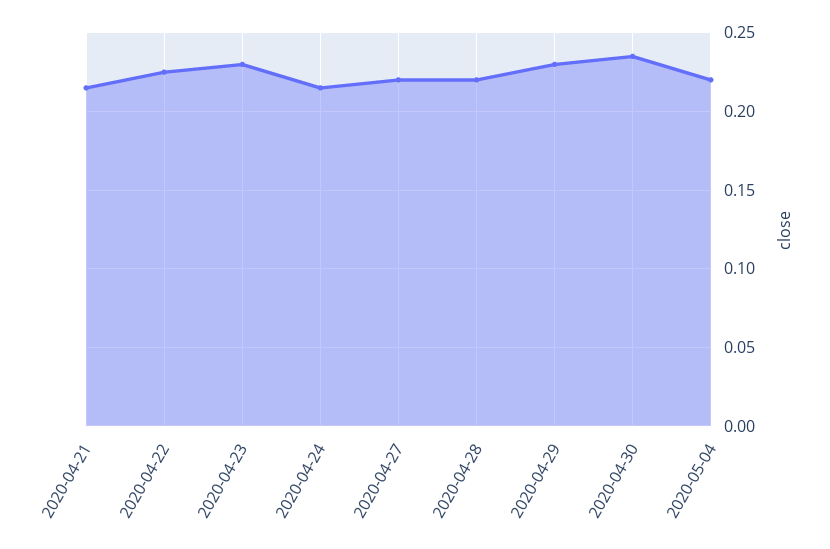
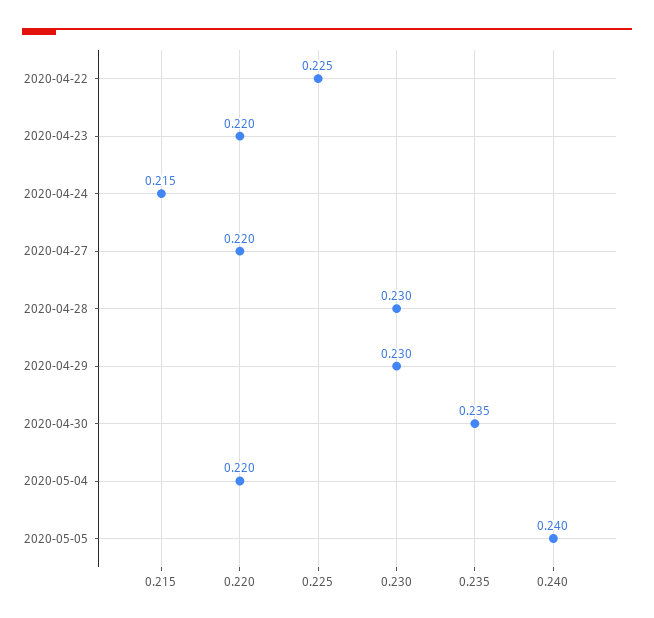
2020-04-21: 0.215 -> none
2020-04-23: 0.23 -> 0.22
2020-04-28: 0.22 -> 0.23
2020-05-05: none -> 0.24

